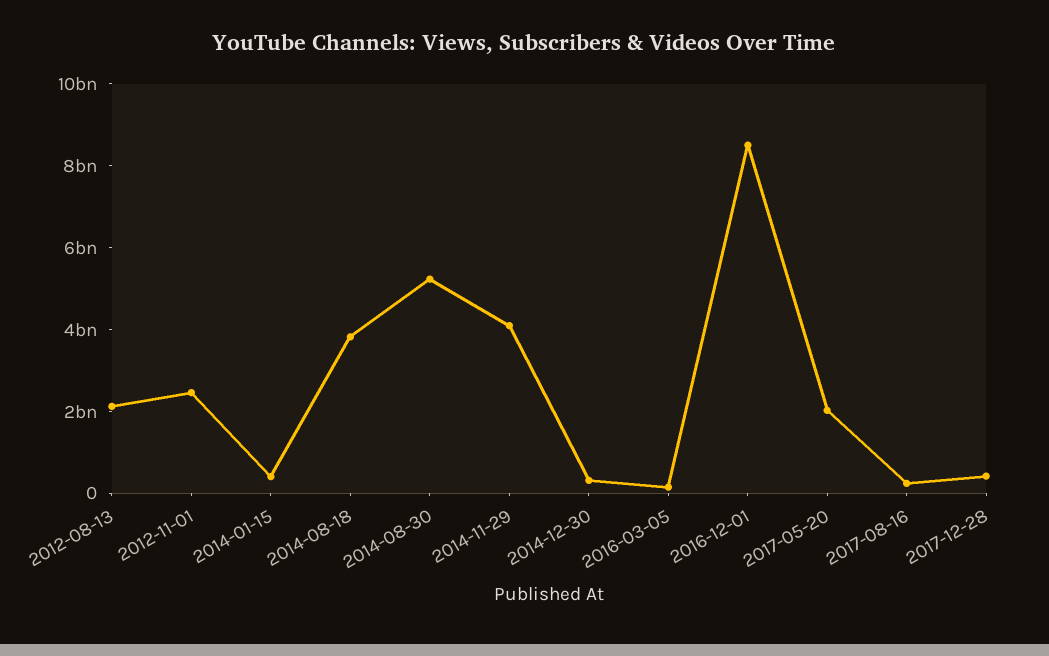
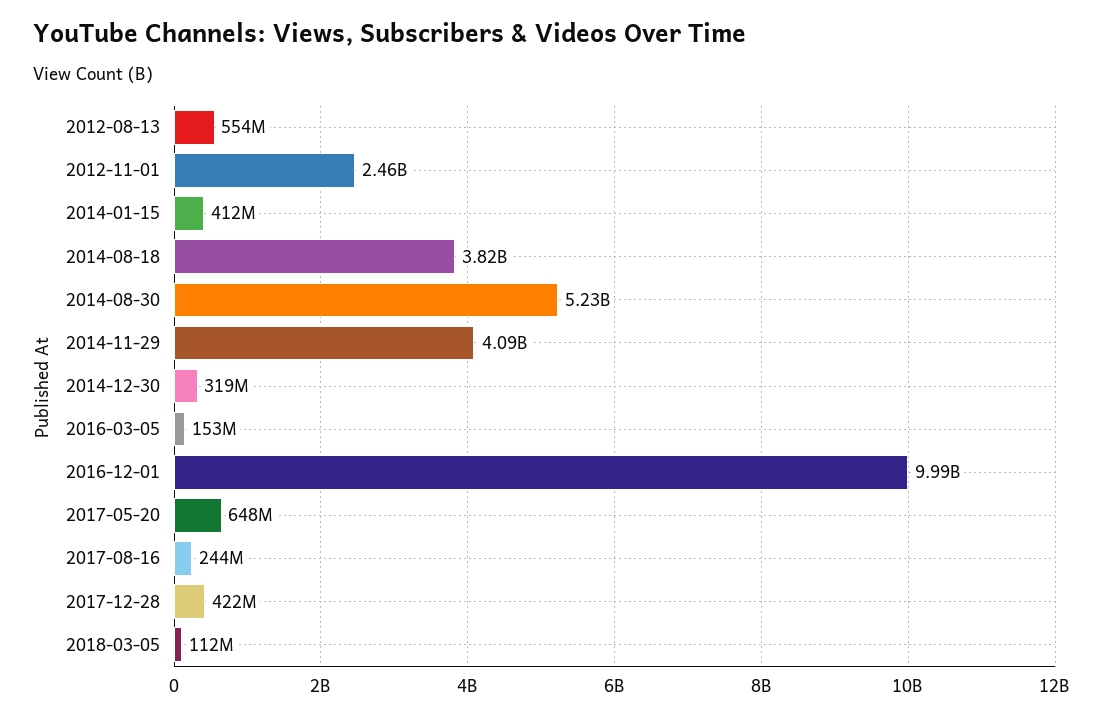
2012-08-13: 2000000000 -> 554000000
2016-12-01: 8500000000 -> 9990000000
2017-05-20: 2000000000 -> 648000000
2018-03-05: none -> 112000000

